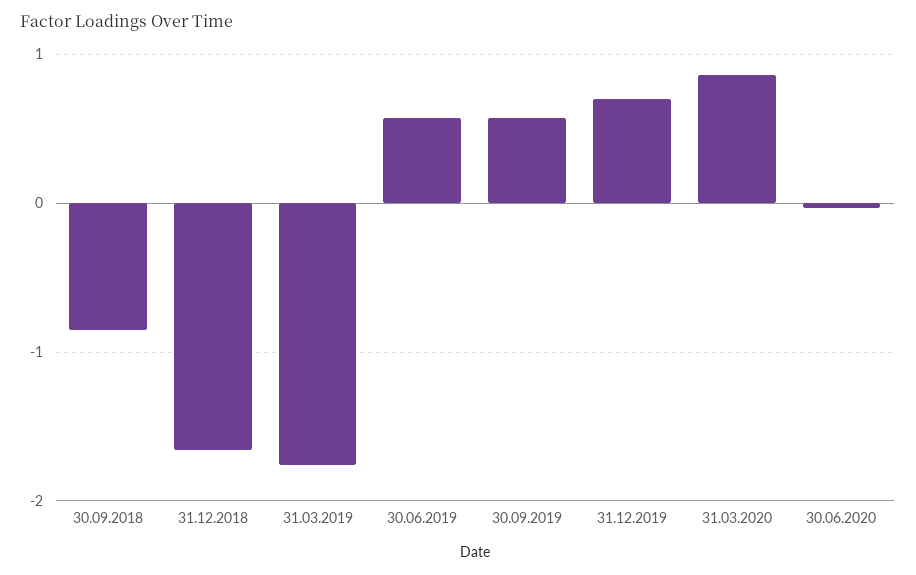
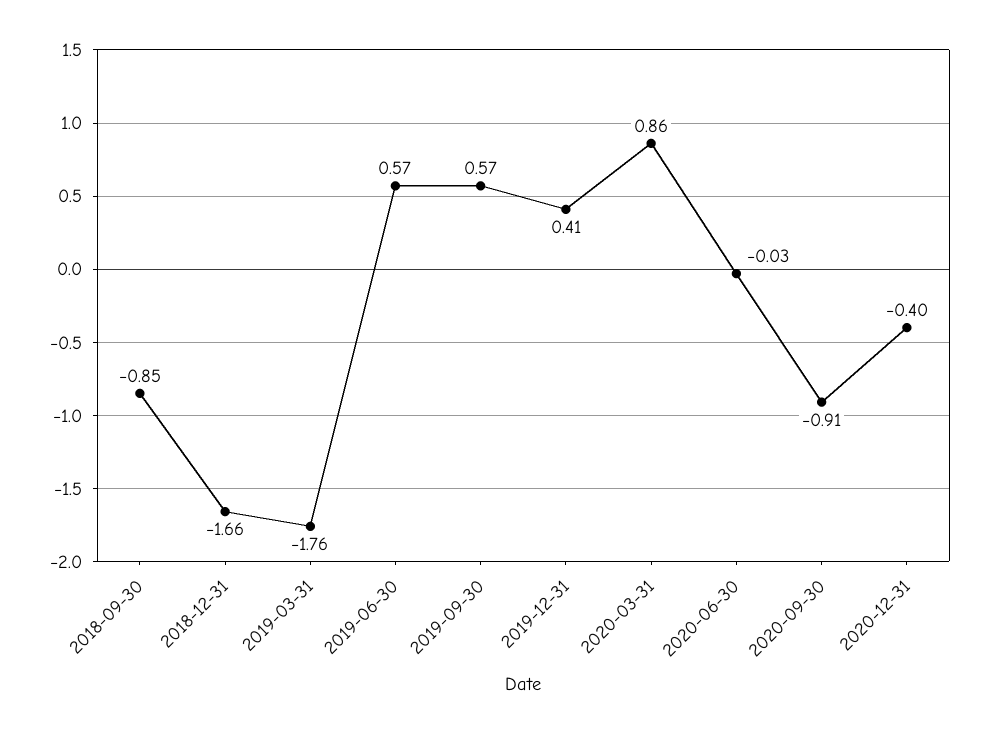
31.12.2019: 0.7 -> 0.41
2020-09-30: none -> -0.91
2020-12-31: none -> -0.4

